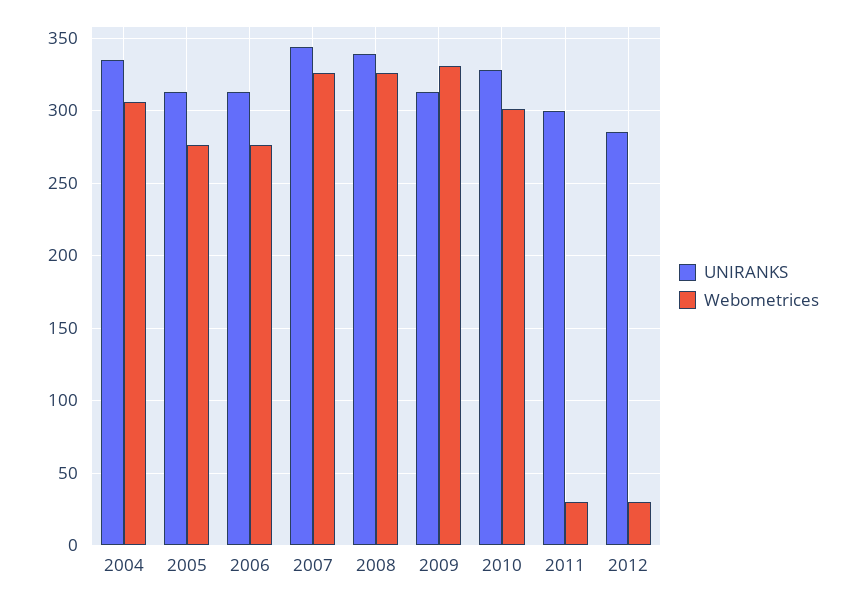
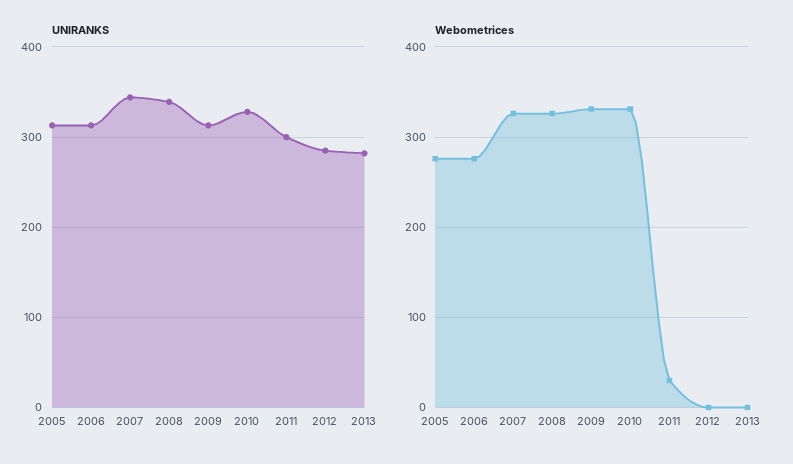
UNIRANKS, 2004: 335 -> none
Webometrices, 2004: 305 -> none
Webometrices, 2010: 300 -> 330
Webometrices, 2012: 30 -> 0
UNIRANKS, 2013: none -> 280
Webometrices, 2013: none -> 0

